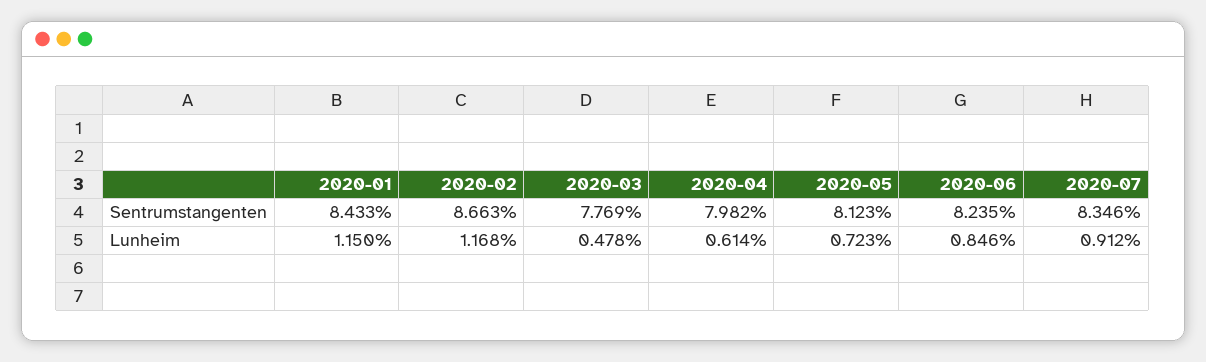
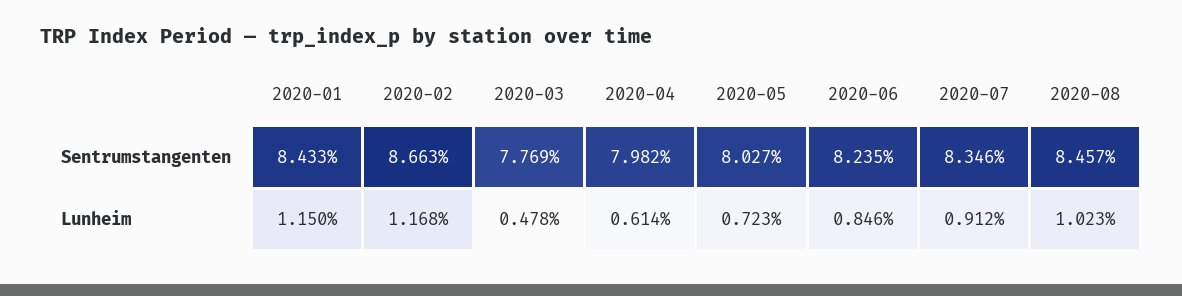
2020-05, Sentrumstangenten: 8.123 -> 8.027
2020-08, Sentrumstangenten: none -> 8.457
2020-08, Lunheim: none -> 1.023

